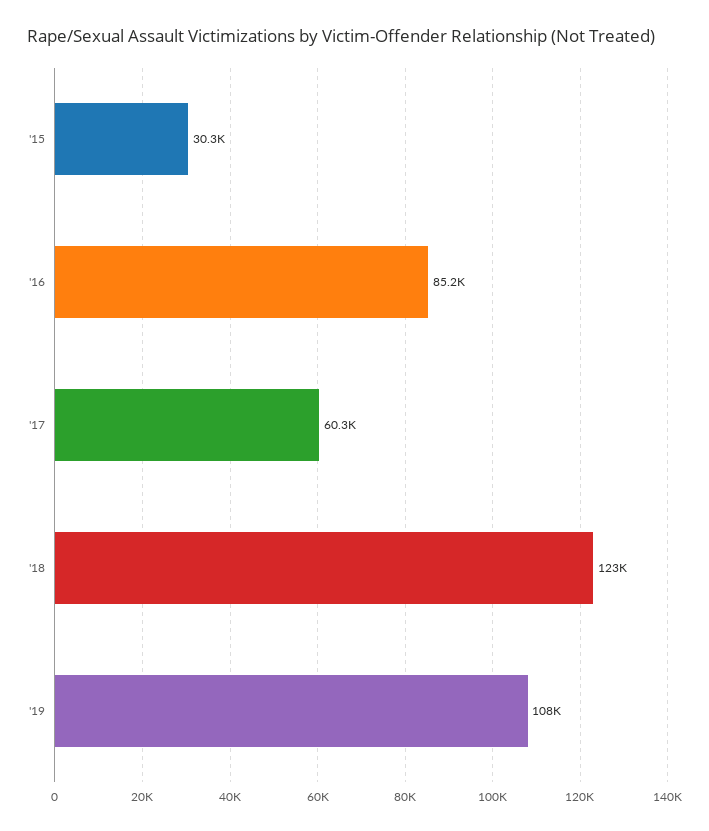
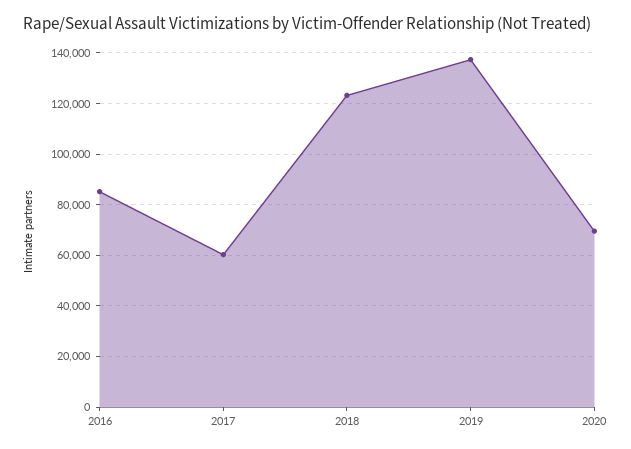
'15: 30300 -> none
'19: 108000 -> 137500
2020: none -> 70000

